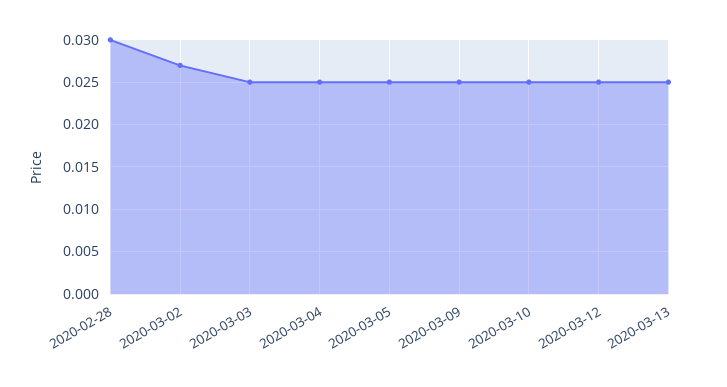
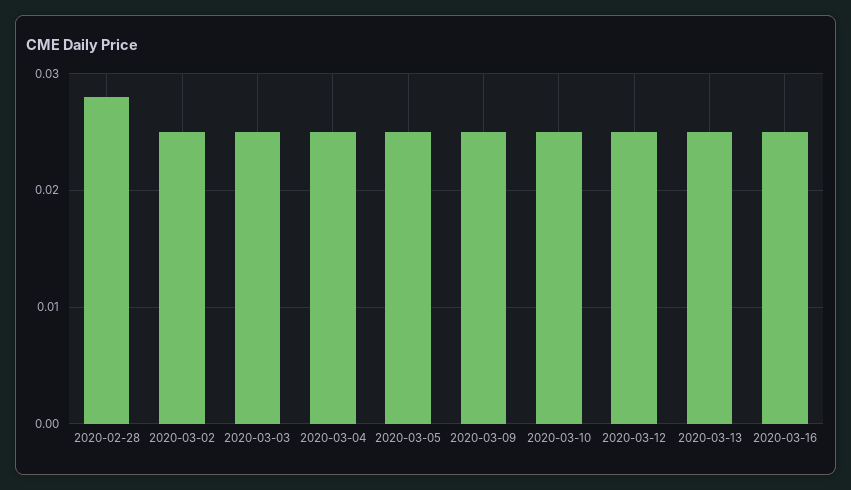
2020-02-28: 0.03 -> 0.028
2020-03-02: 0.027 -> 0.025
2020-03-16: none -> 0.025

